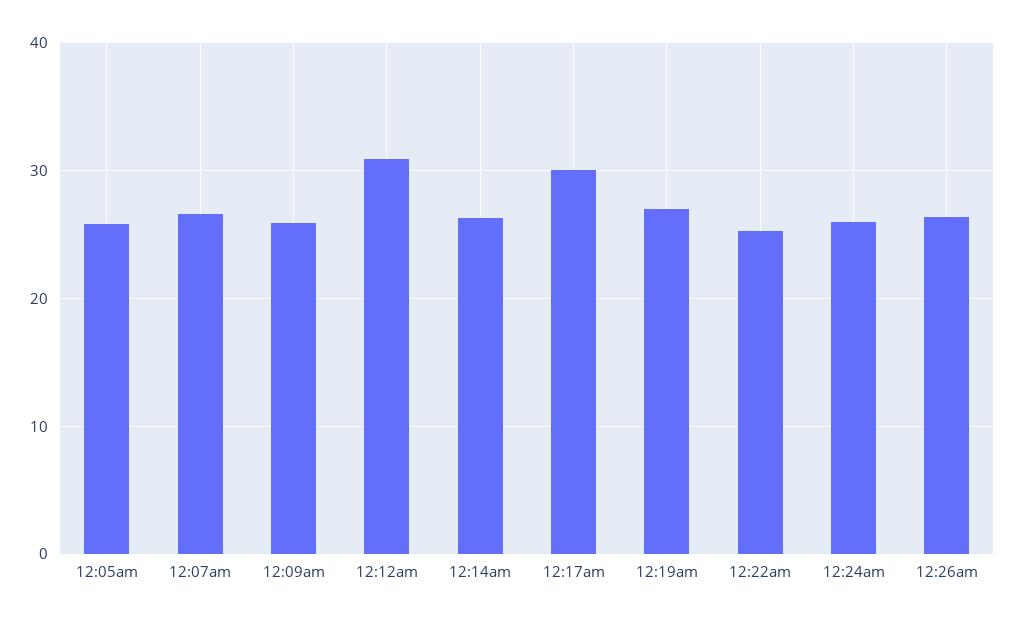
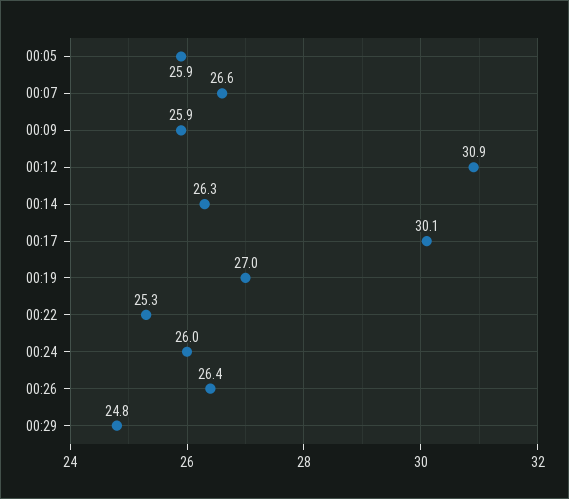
00:29: none -> 24.8

